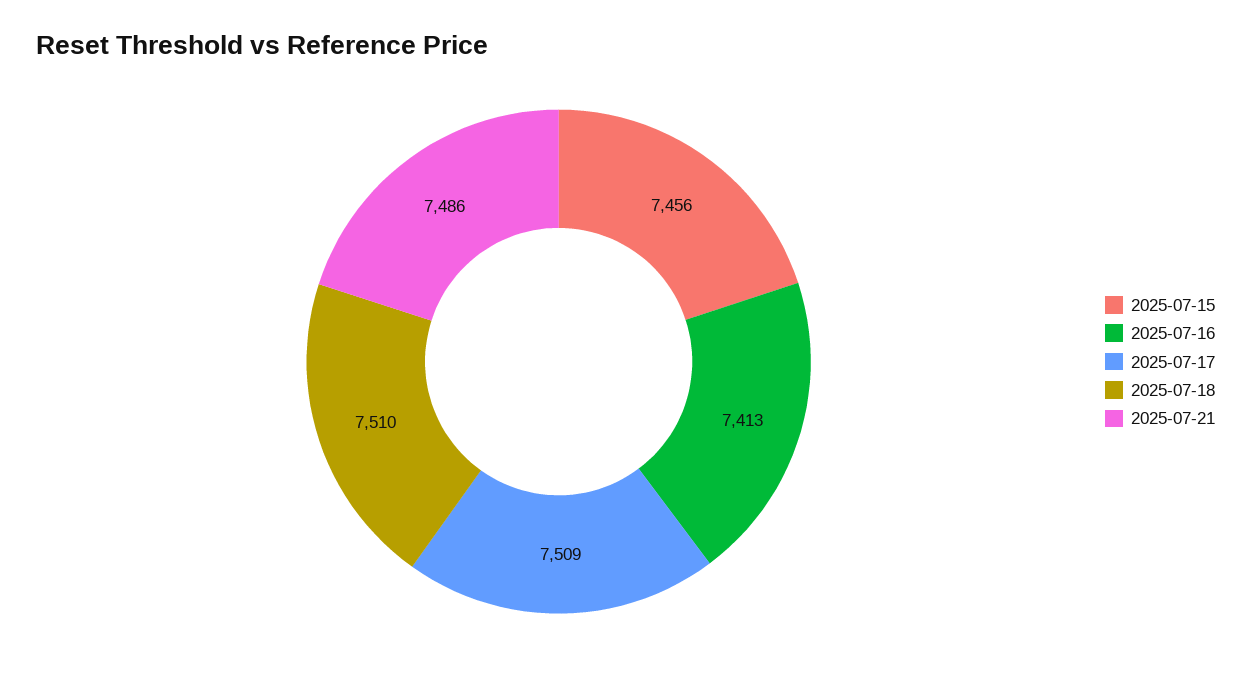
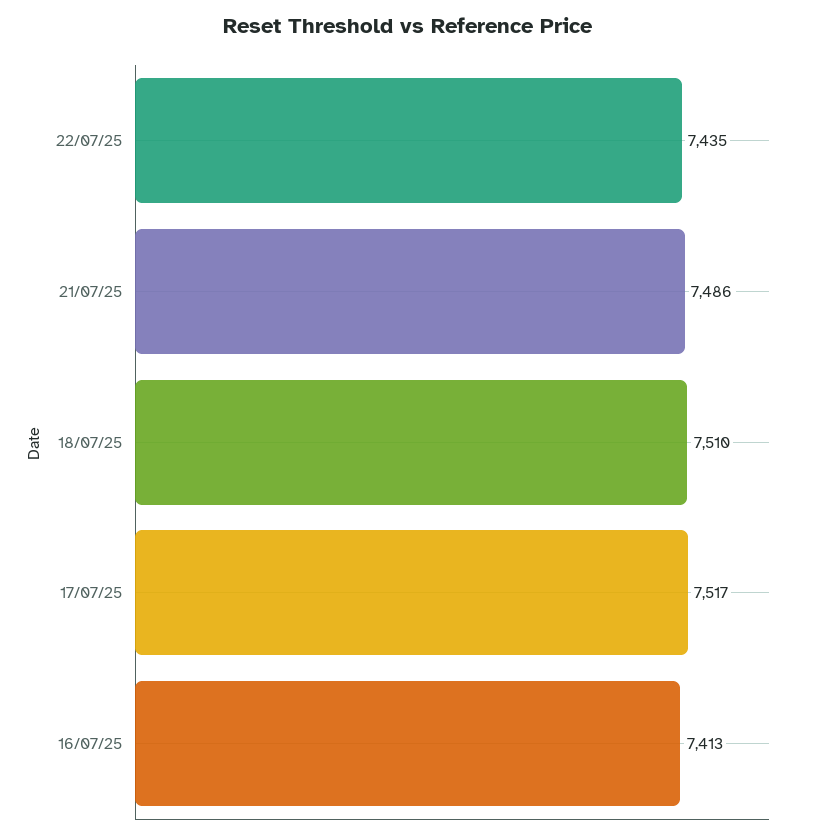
2025-07-15: 7456 -> none
2025-07-17: 7509 -> 7517
22/07/25: none -> 7435

